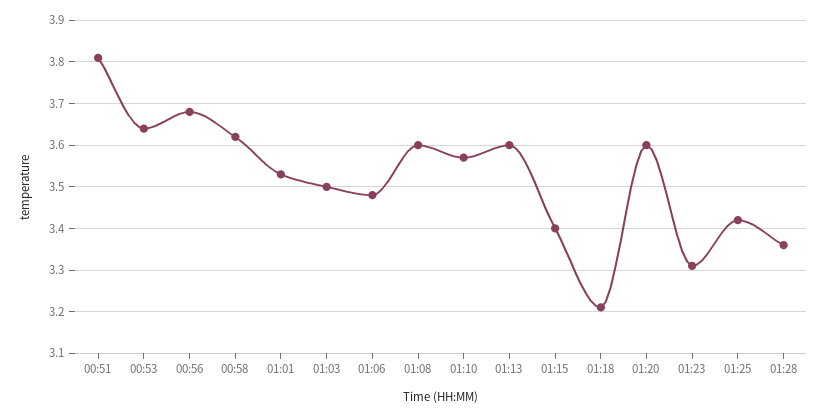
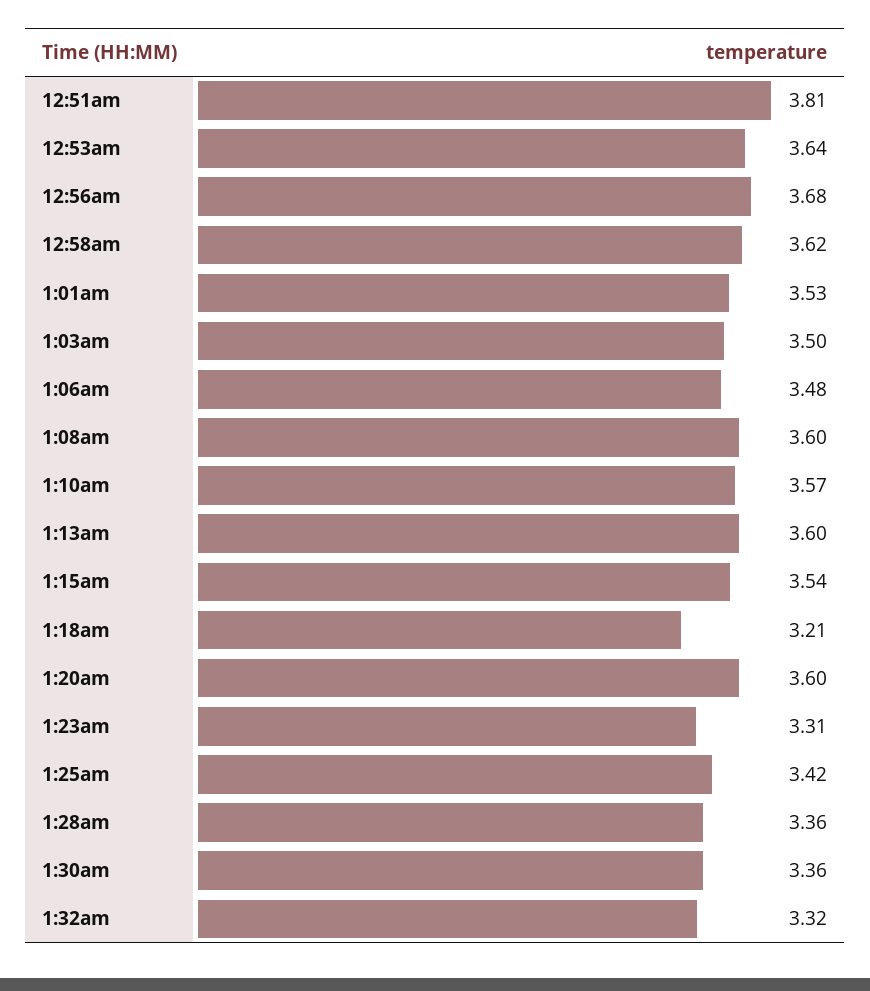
01:15: 3.4 -> 3.54
1:30am: none -> 3.36
1:32am: none -> 3.32

